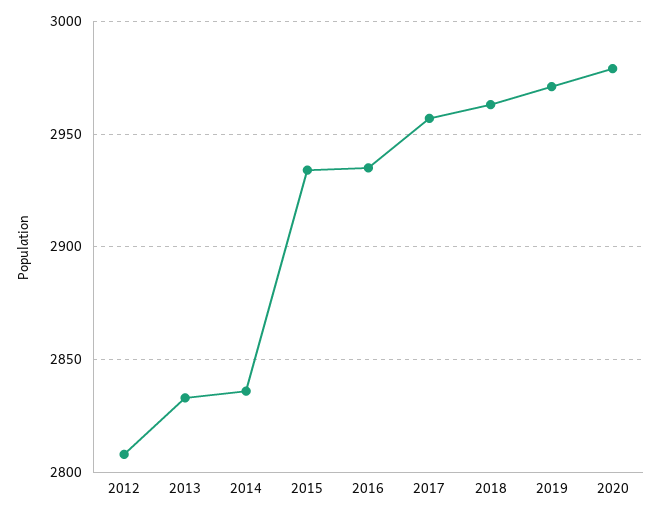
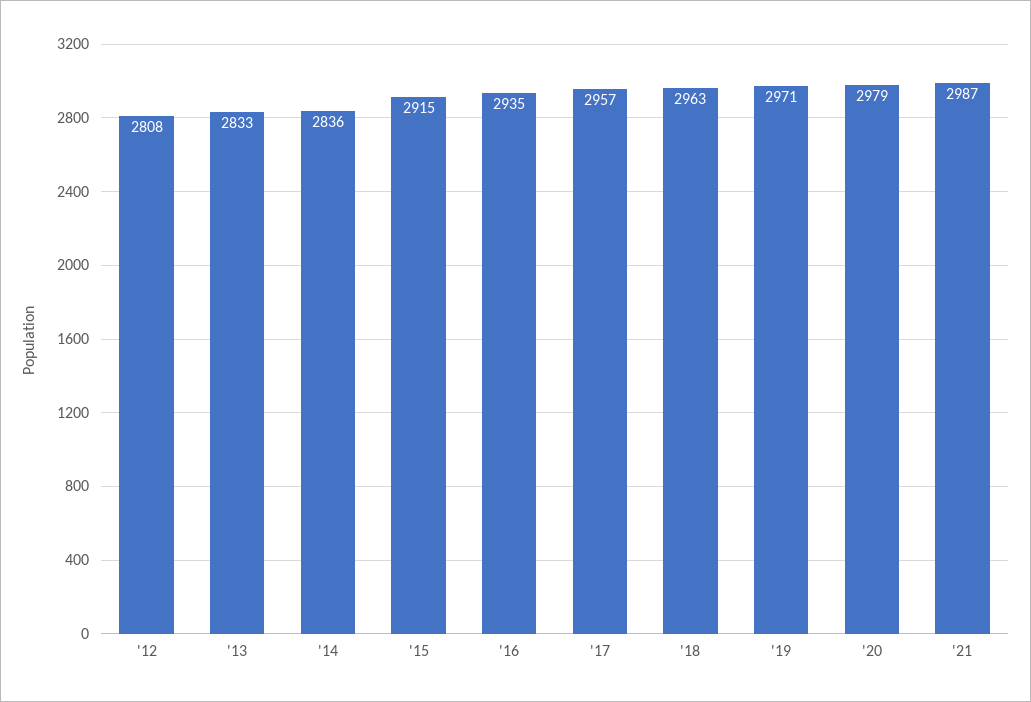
2015: 2935 -> 2915
'21: none -> 2987

